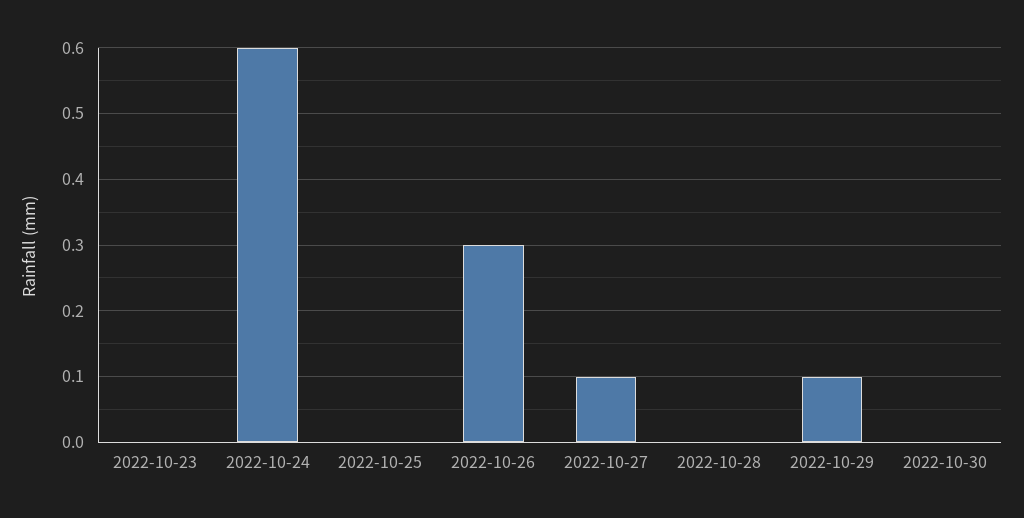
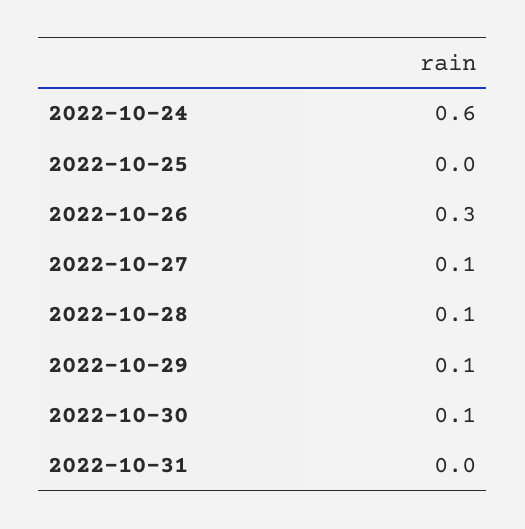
2022-10-23: 0 -> none
2022-10-28: 0 -> 0.1
2022-10-30: 0 -> 0.1
2022-10-31: none -> 0

